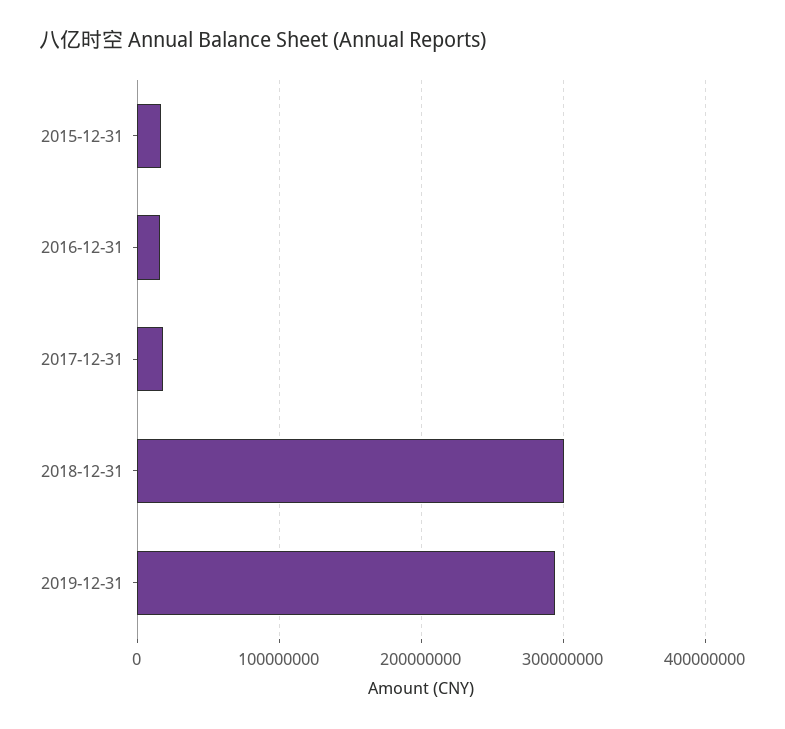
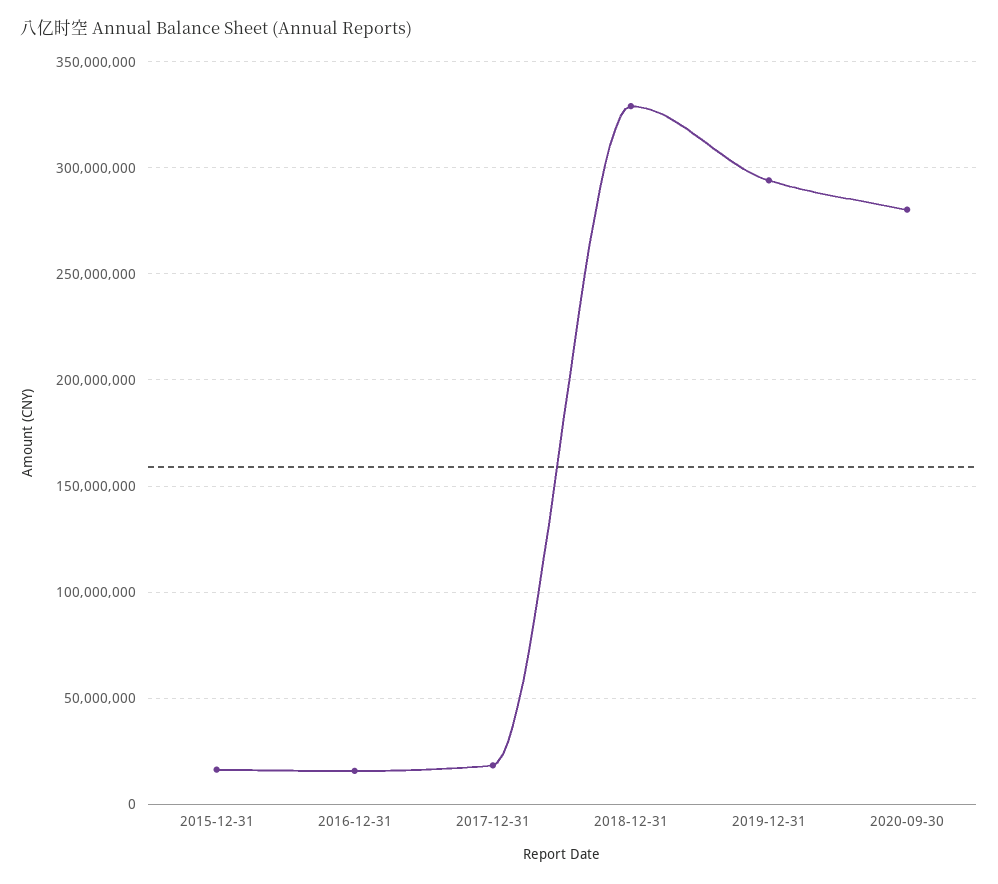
2018-12-31: 300000000 -> 330000000
2020-09-30: none -> 280000000

